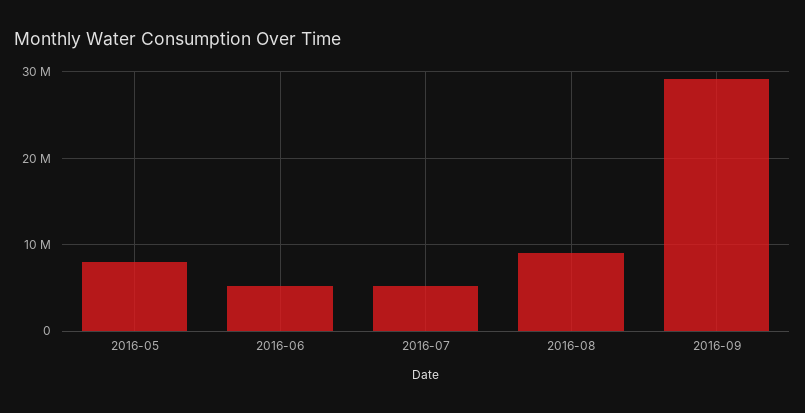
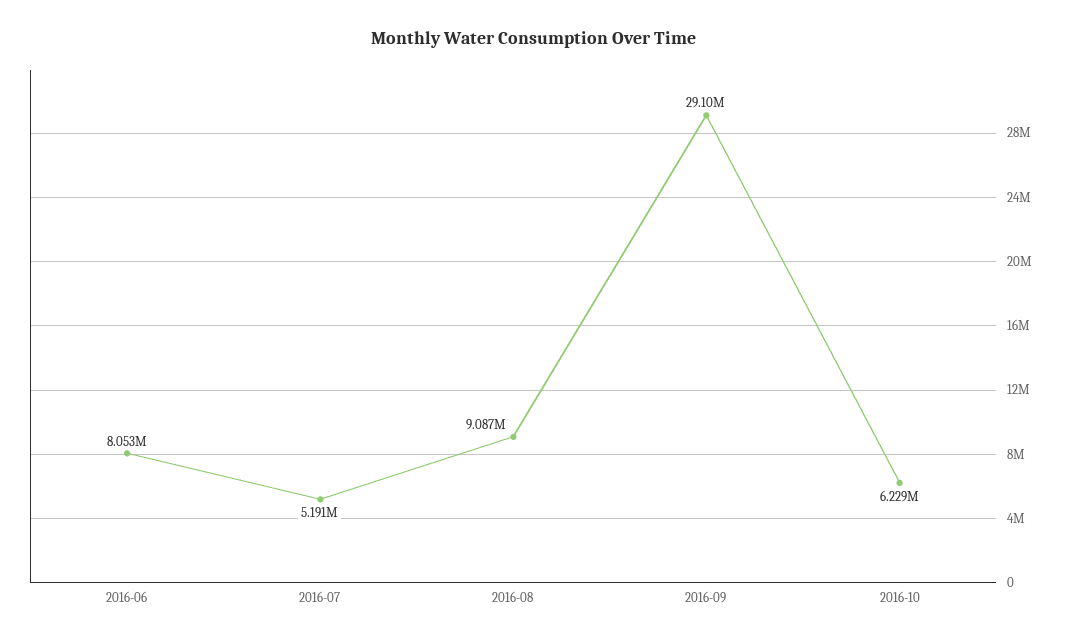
2016-05: 8000000 -> none
2016-06: 5000000 -> 8053000
2016-10: none -> 6229000

